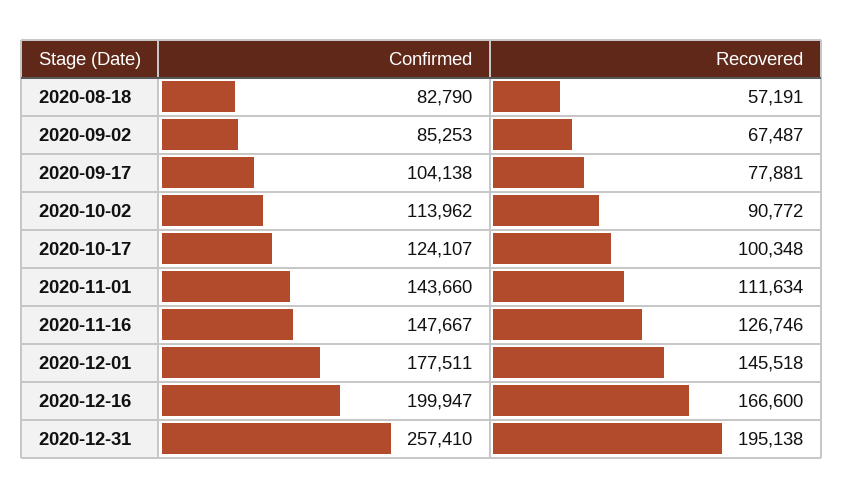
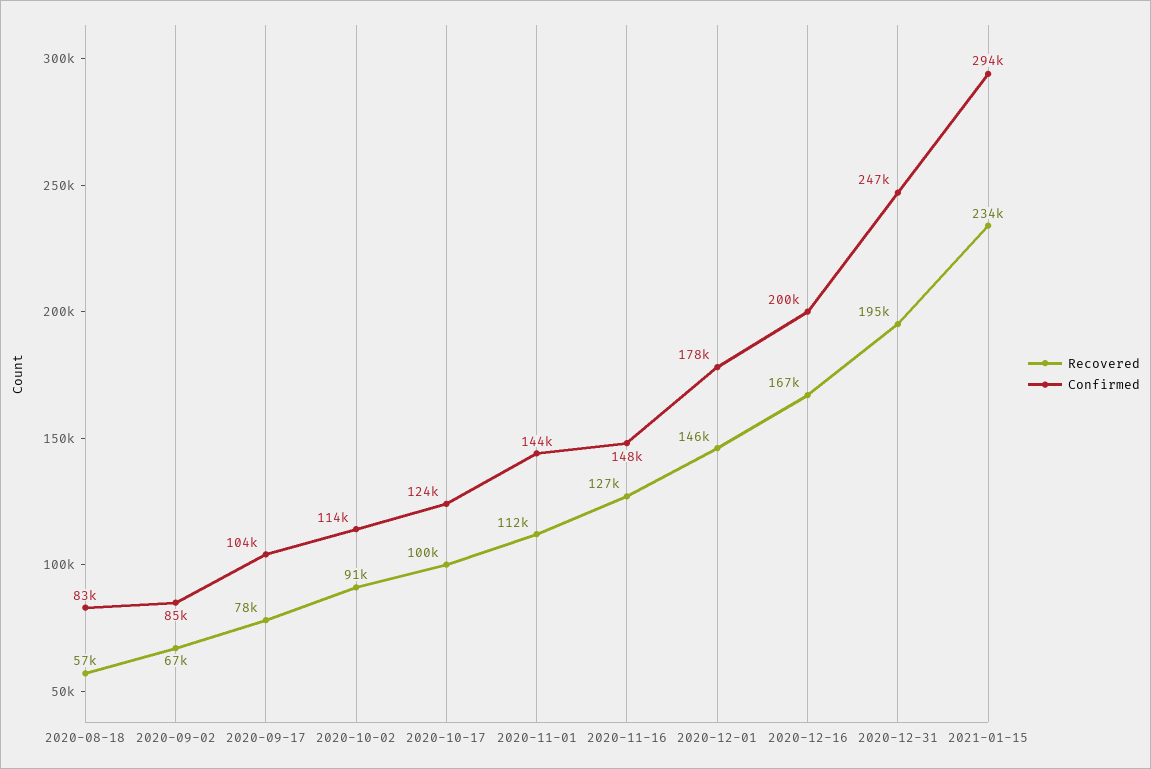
Confirmed, 2020-12-31: 257410 -> 247000
Recovered, 2021-01-15: none -> 234000
Confirmed, 2021-01-15: none -> 294000

